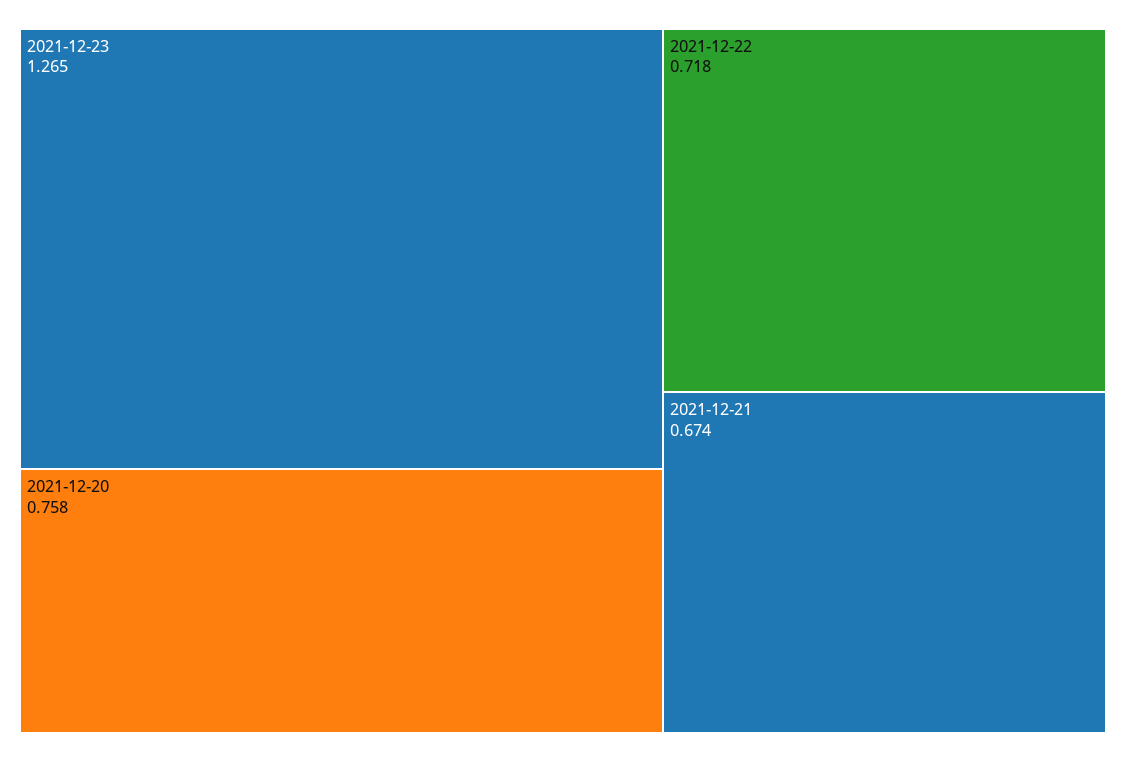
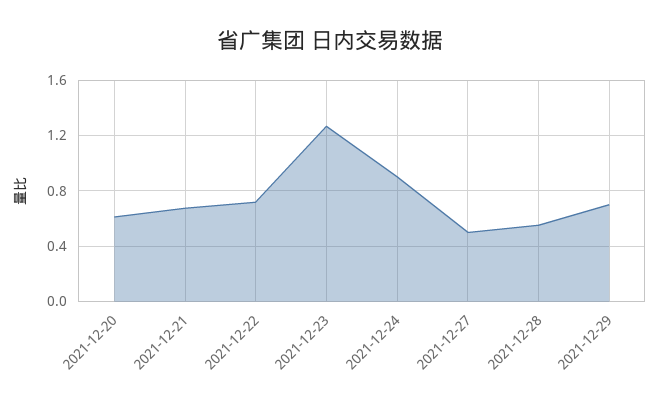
2021-12-20: 0.758 -> 0.6
2021-12-24: none -> 0.9
2021-12-27: none -> 0.5
2021-12-28: none -> 0.55
2021-12-29: none -> 0.7

